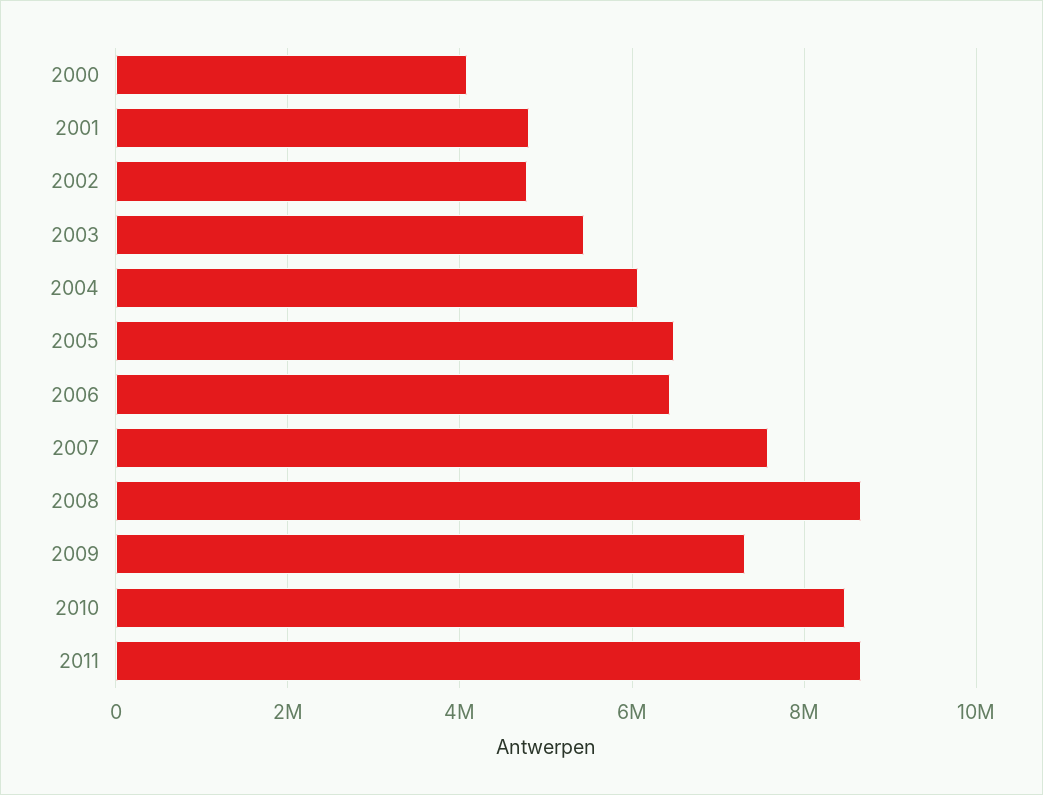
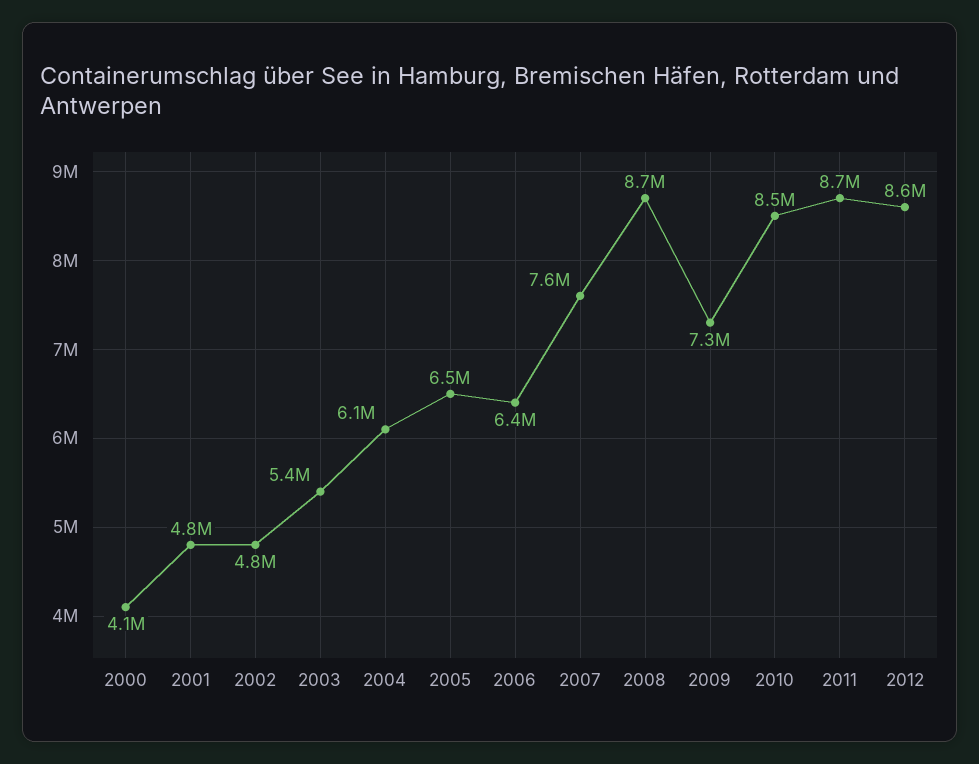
2012: none -> 8600000

